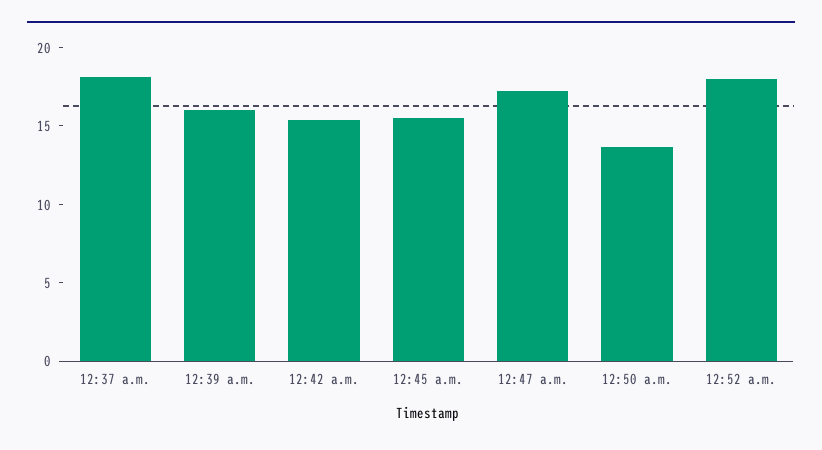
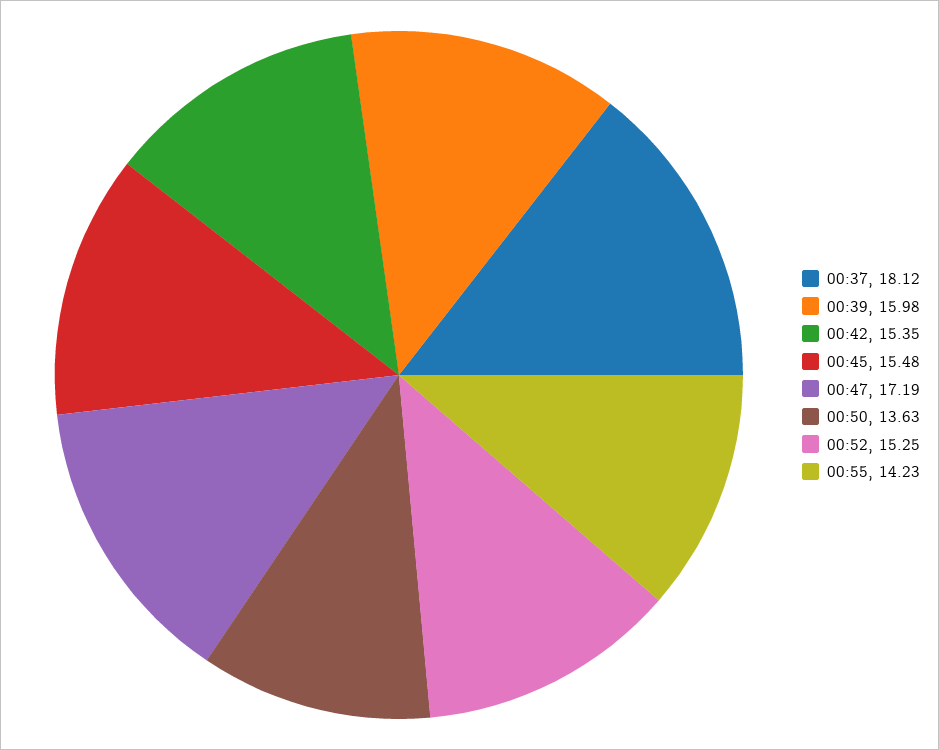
12:52 a.m.: 18 -> 15.25
00:55: none -> 14.23

